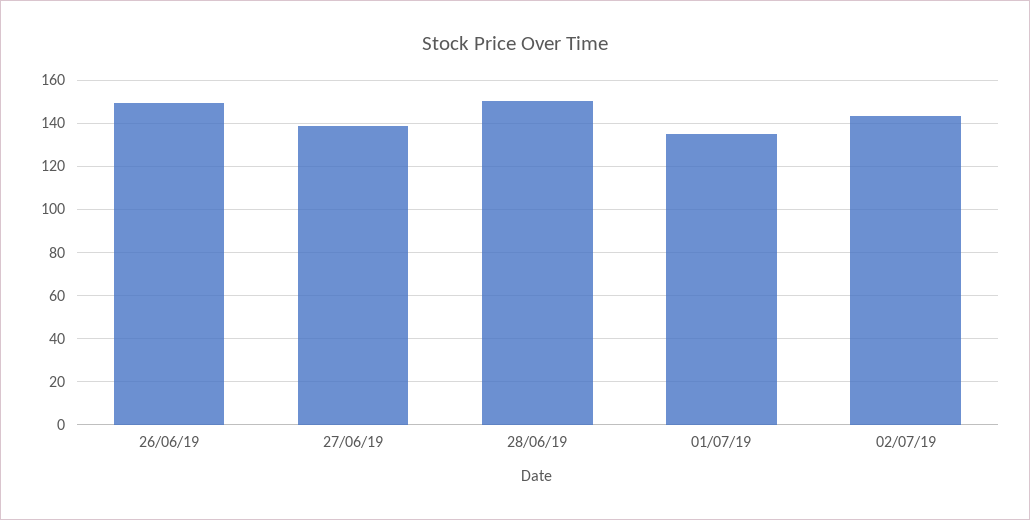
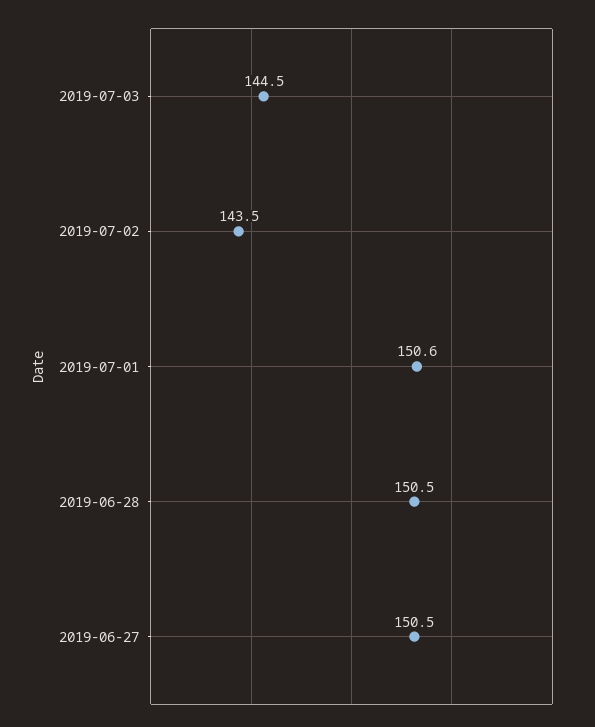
26/06/19: 150 -> none
27/06/19: 140 -> 150.5
01/07/19: 135 -> 150.6
2019-07-03: none -> 144.5

